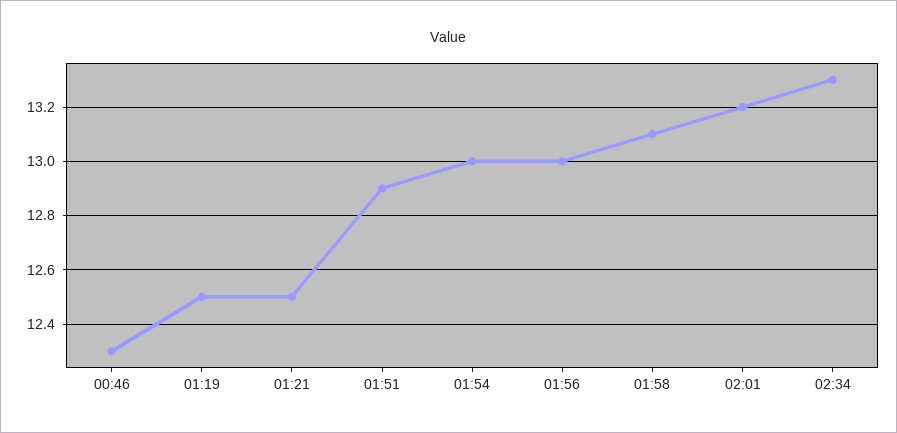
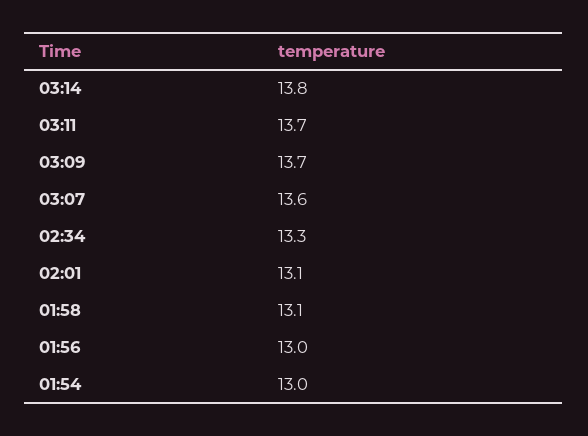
00:46: 12.3 -> none
01:19: 12.5 -> none
01:21: 12.5 -> none
01:51: 12.9 -> none
02:01: 13.2 -> 13.1
03:14: none -> 13.8
03:11: none -> 13.7
03:09: none -> 13.7
03:07: none -> 13.6

